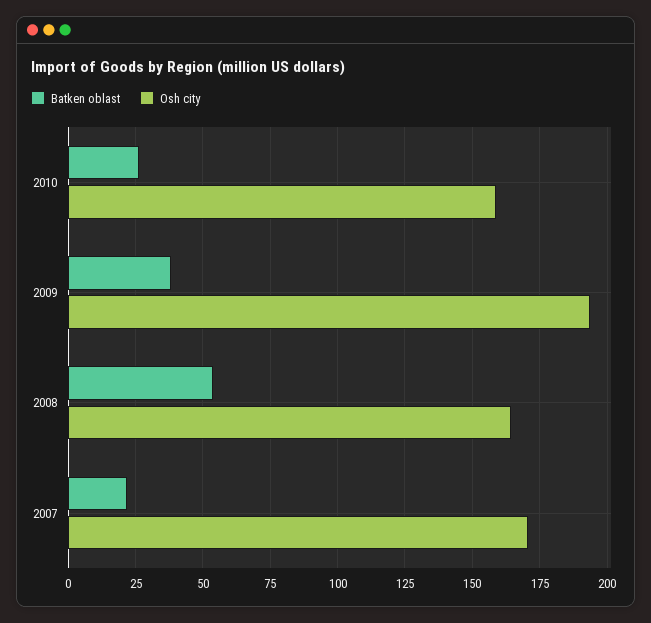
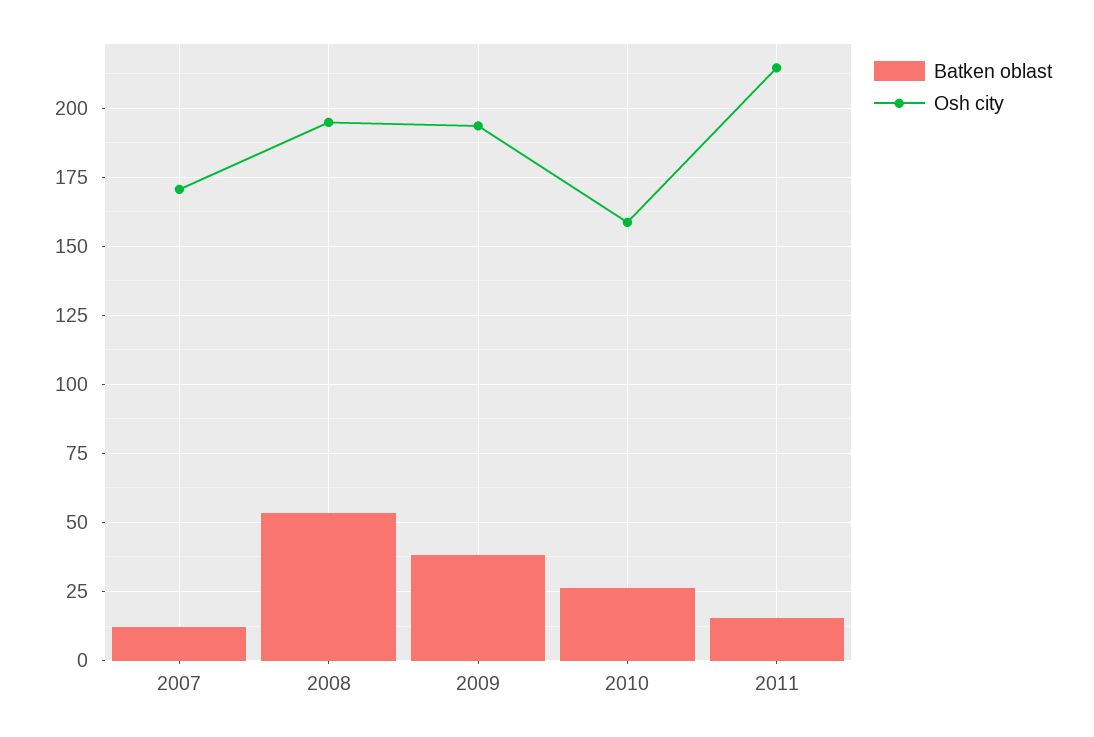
Osh city, 2008: 165 -> 195
Batken oblast, 2007: 22.5 -> 12.5
Batken oblast, 2011: none -> 15
Osh city, 2011: none -> 215

